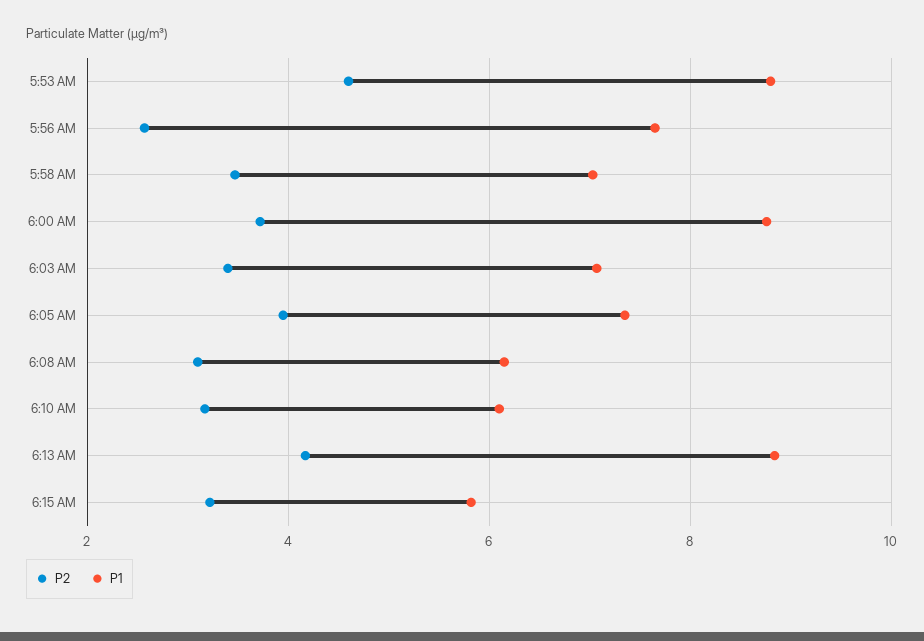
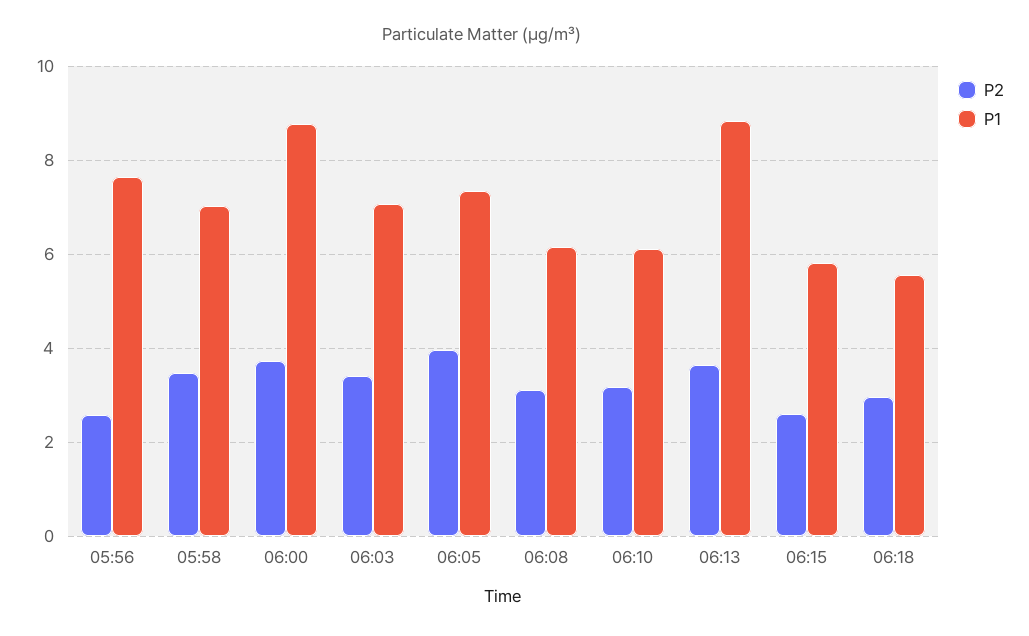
P2, 5:53 AM: 4.6 -> none
P1, 5:53 AM: 8.8 -> none
P2, 6:13 AM: 4.2 -> 3.6
P2, 6:15 AM: 3.2 -> 2.6
P2, 06:18: none -> 3
P1, 06:18: none -> 5.6

